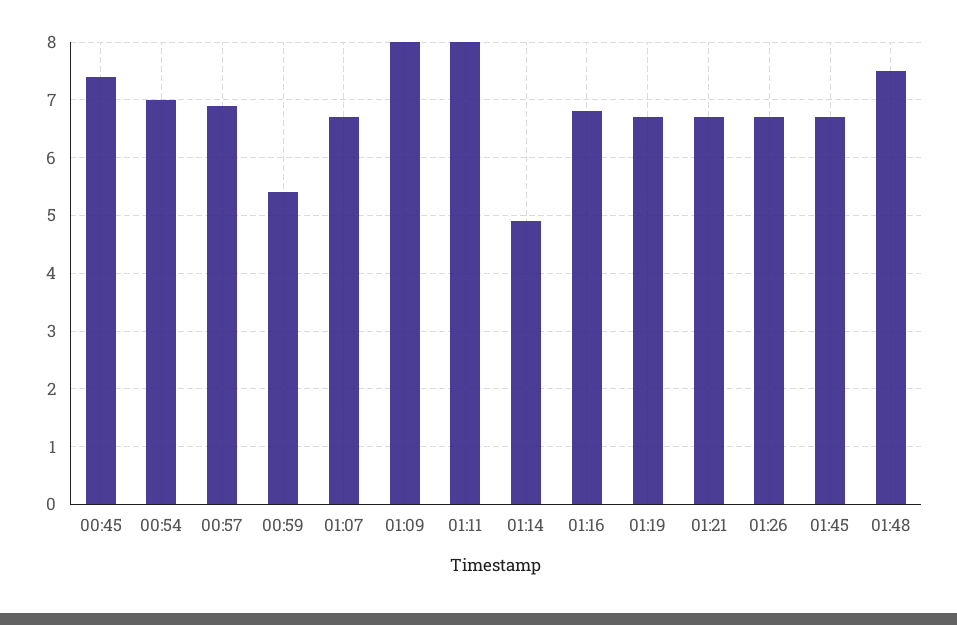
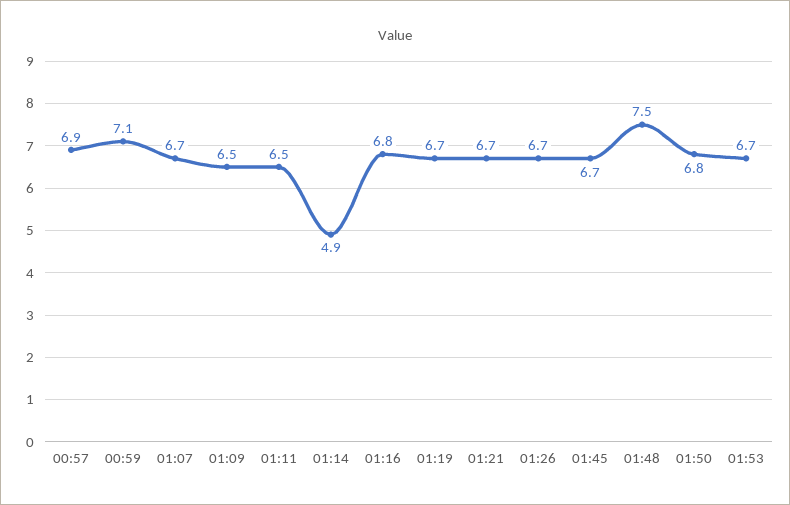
00:45: 7.5 -> none
00:54: 7 -> none
00:59: 5.5 -> 7.1
01:09: 8 -> 6.5
01:11: 8 -> 6.5
01:50: none -> 6.8
01:53: none -> 6.7

